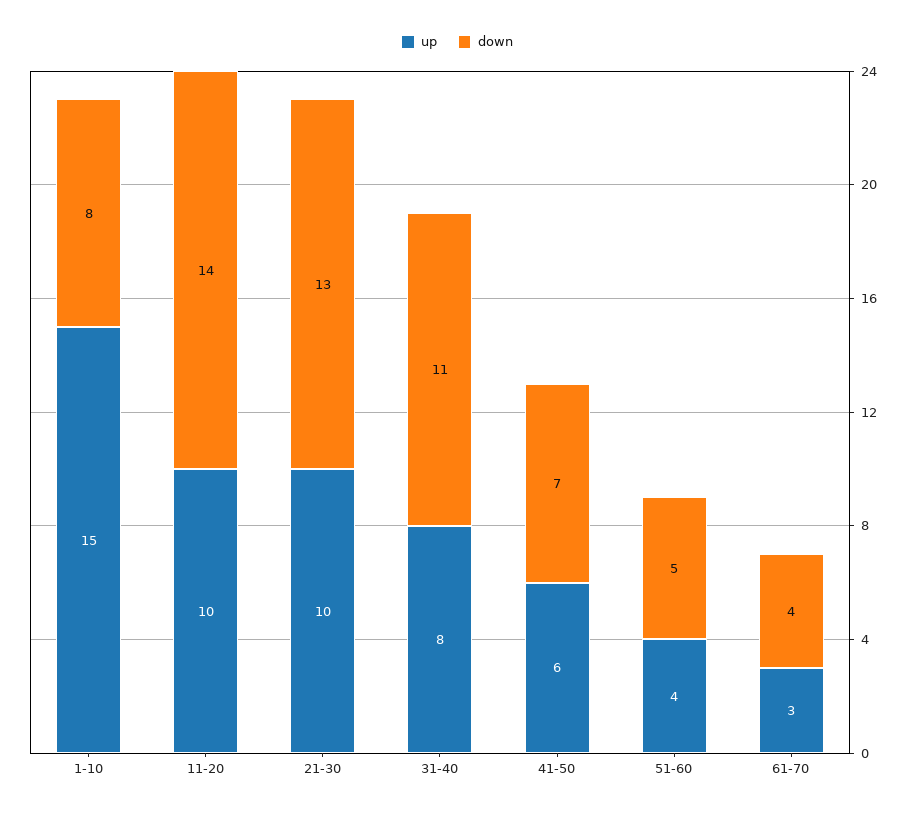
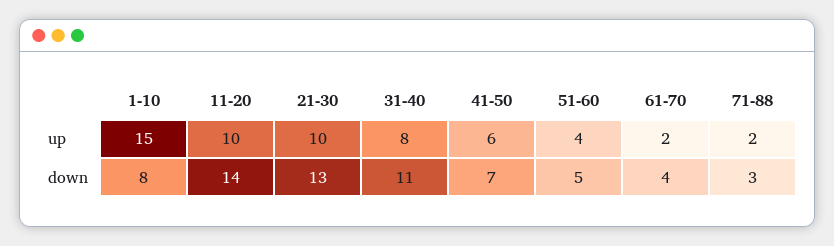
up, 61-70: 3 -> 2
up, 71-88: none -> 2
down, 71-88: none -> 3

